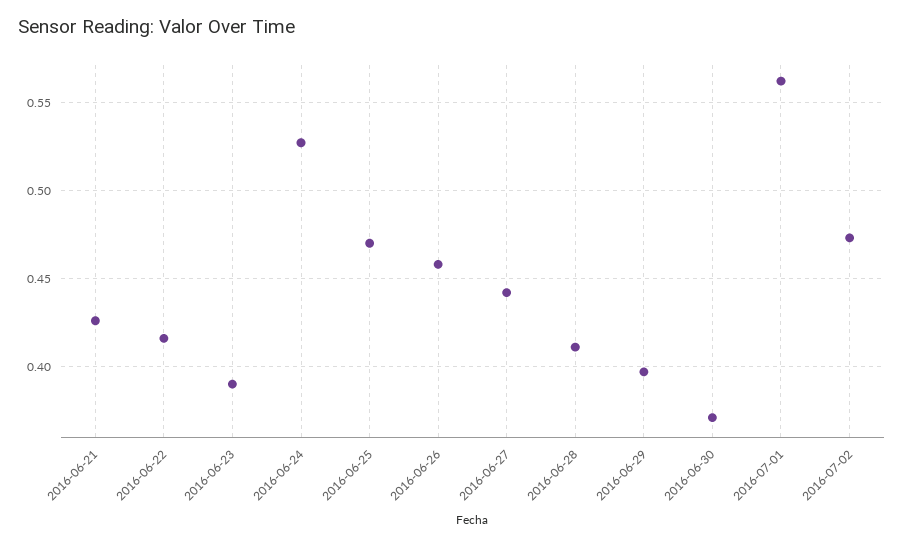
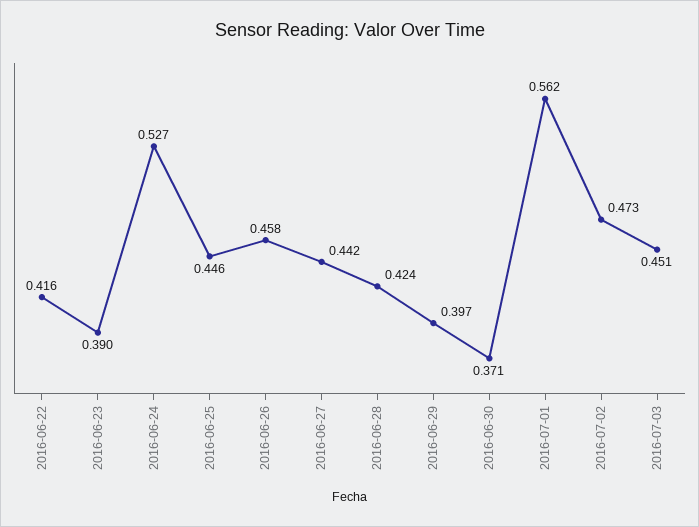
2016-06-21: 0.425 -> none
2016-06-25: 0.47 -> 0.446
2016-06-28: 0.41 -> 0.424
2016-07-03: none -> 0.451

